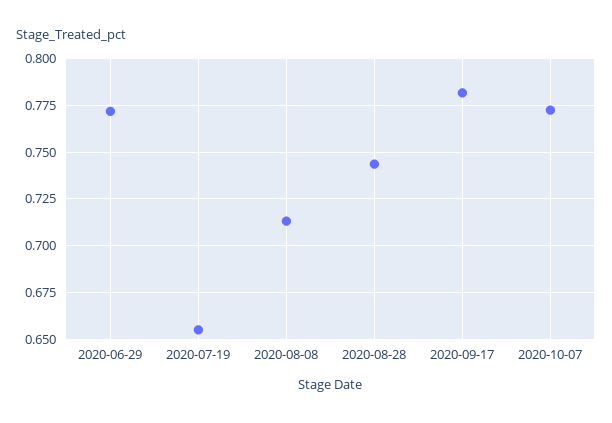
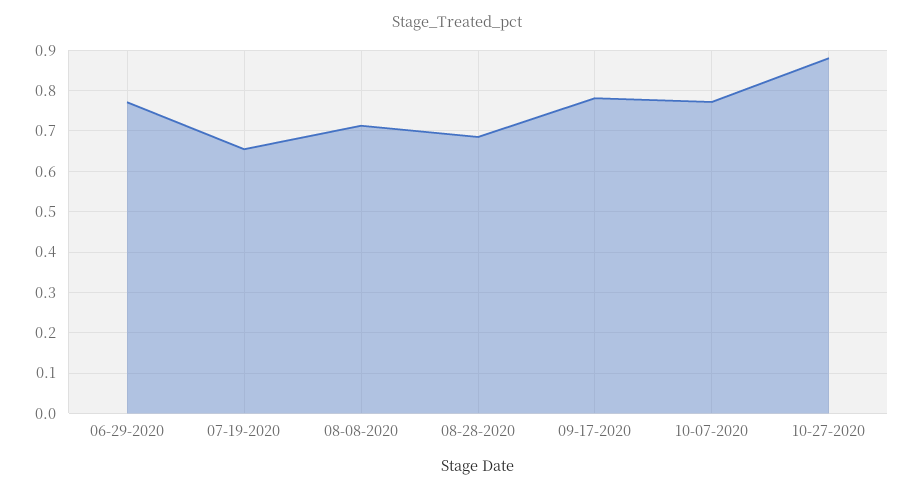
2020-08-28: 0.745 -> 0.68
10-27-2020: none -> 0.88

